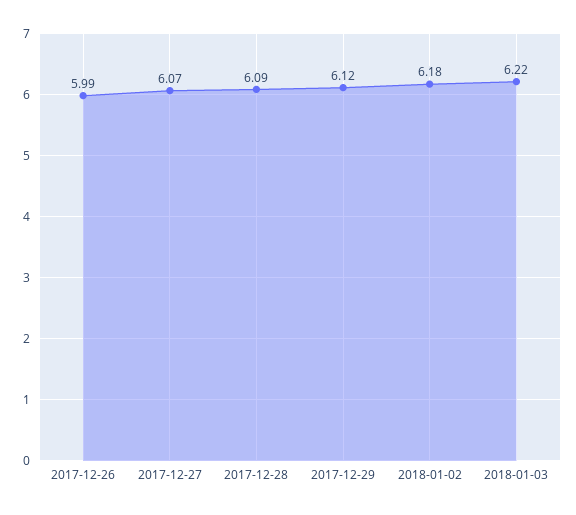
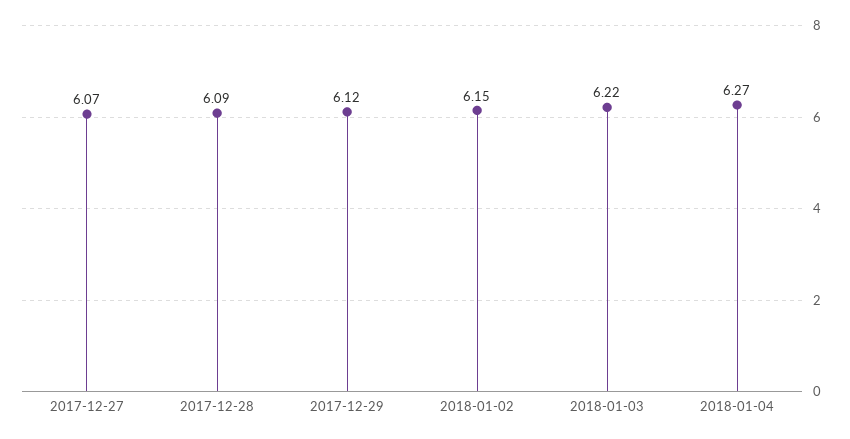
2017-12-26: 5.99 -> none
2018-01-02: 6.18 -> 6.15
2018-01-04: none -> 6.27

